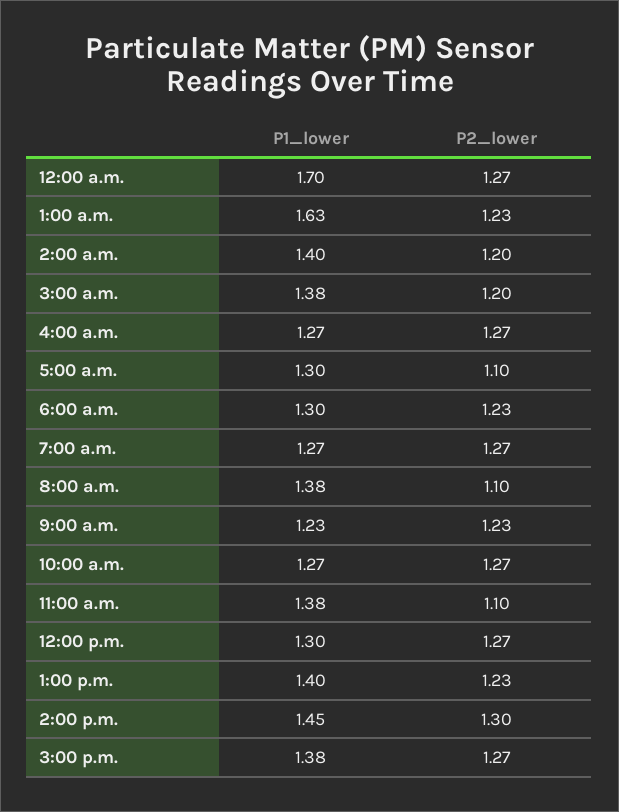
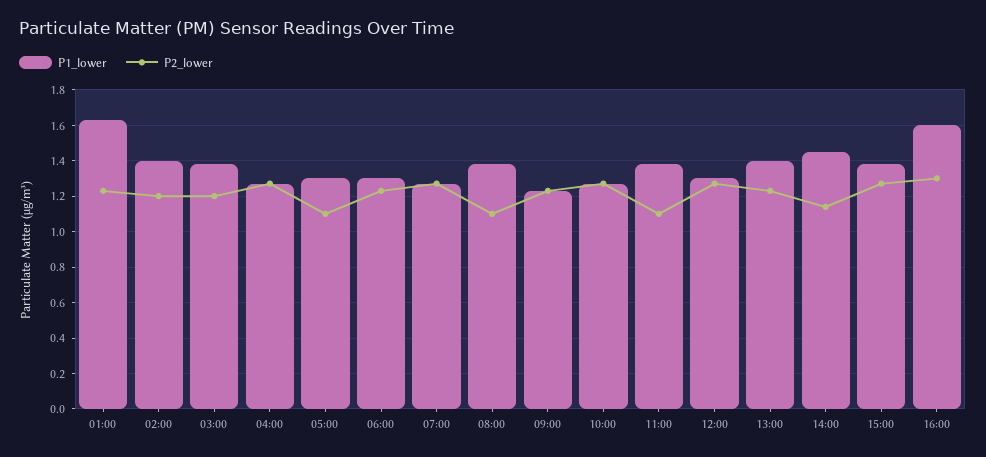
P1_lower, 12:00 a.m.: 1.7 -> none
P2_lower, 12:00 a.m.: 1.27 -> none
P2_lower, 2:00 p.m.: 1.3 -> 1.15
P1_lower, 16:00: none -> 1.6
P2_lower, 16:00: none -> 1.3

